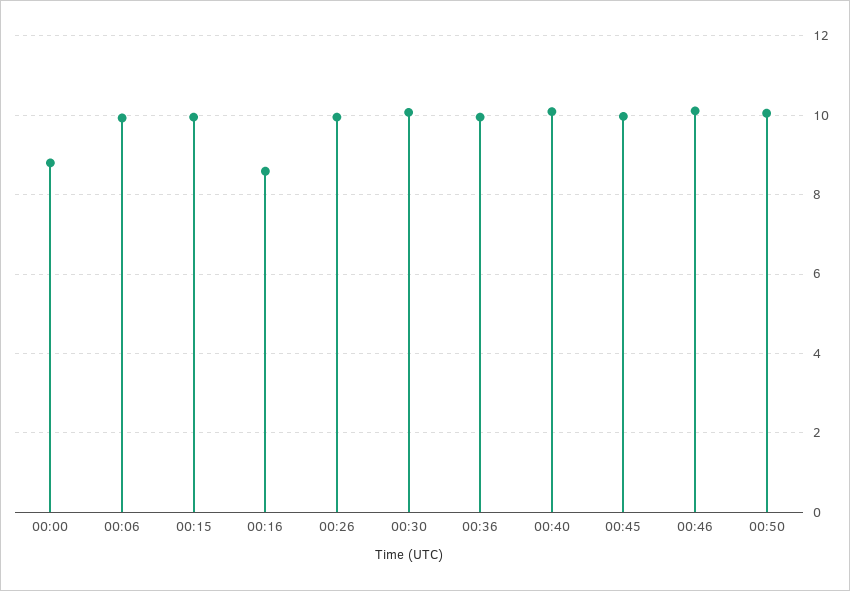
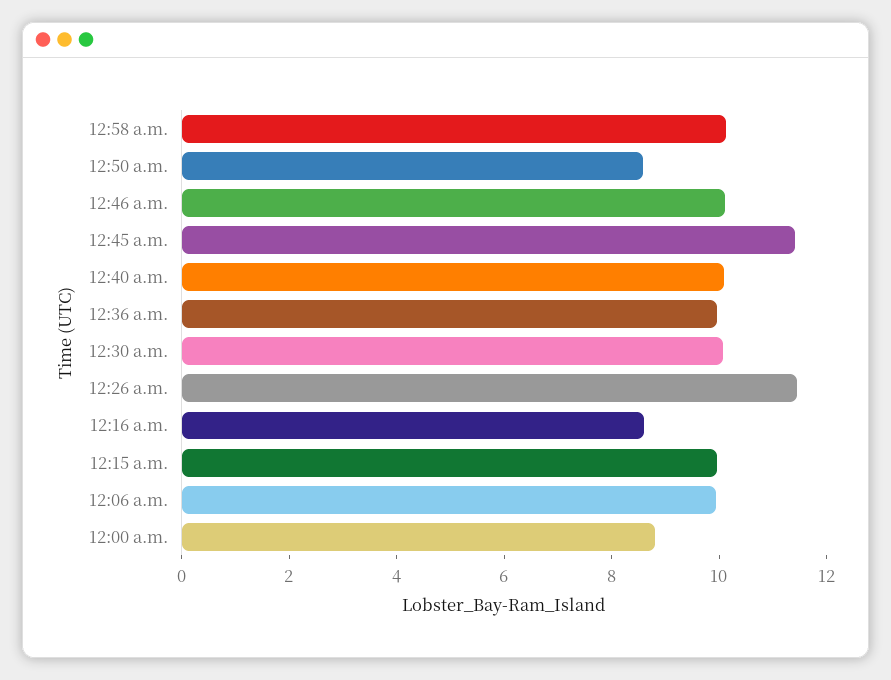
00:26: 10 -> 11.5
00:45: 10 -> 11.5
00:50: 10 -> 8.5
12:58 a.m.: none -> 10

